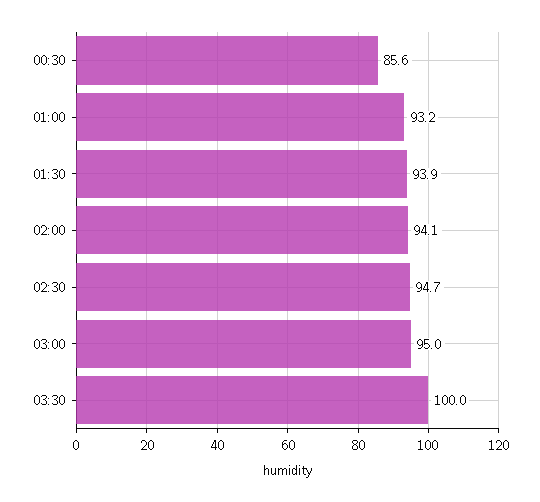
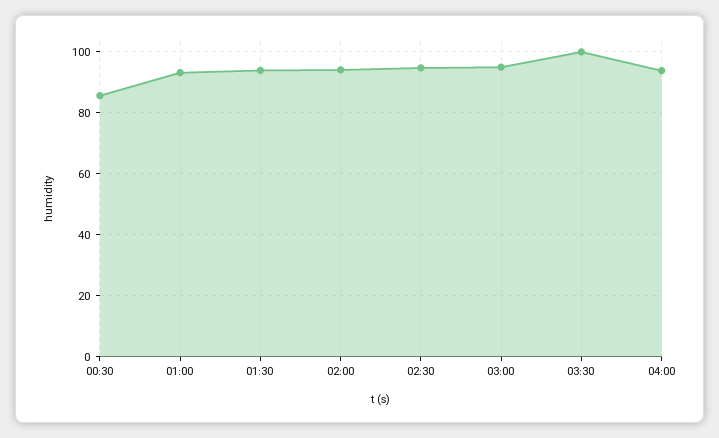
04:00: none -> 94

